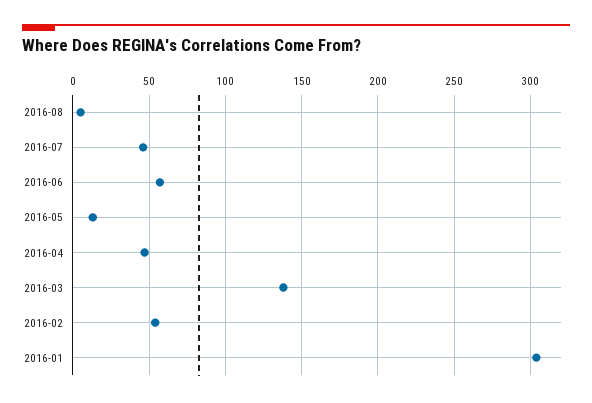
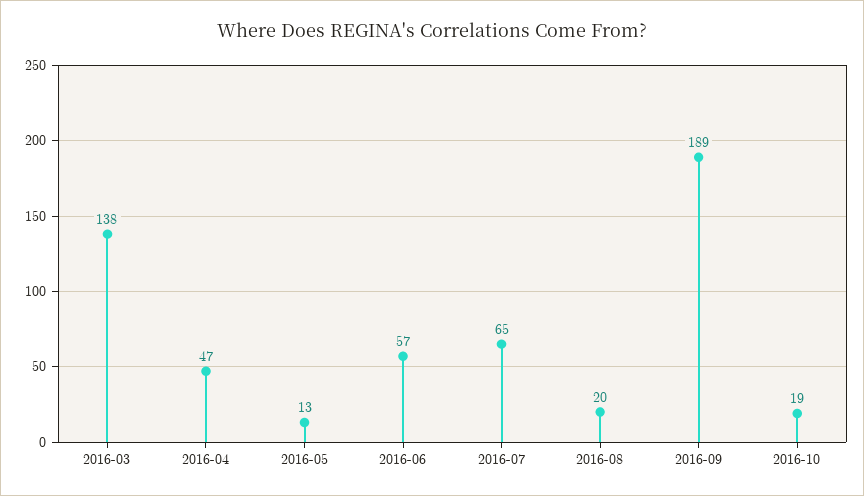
2016-08: 5 -> 20
2016-07: 45 -> 65
2016-02: 55 -> none
2016-01: 305 -> none
2016-09: none -> 189
2016-10: none -> 19

